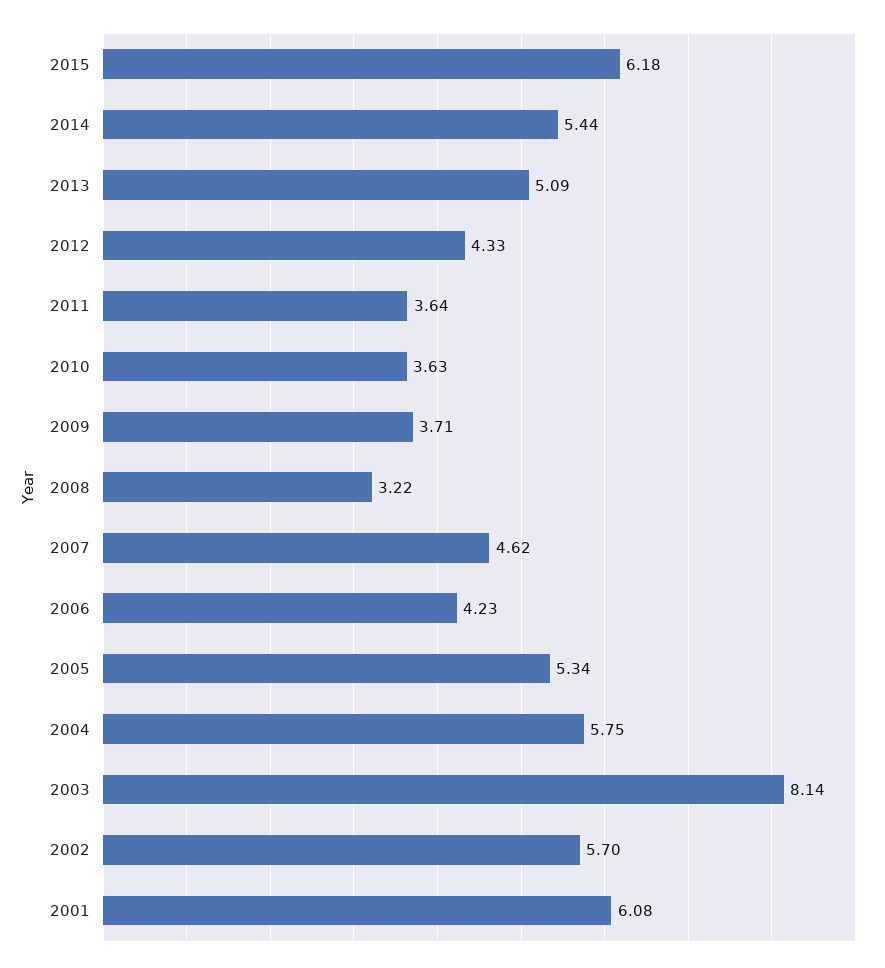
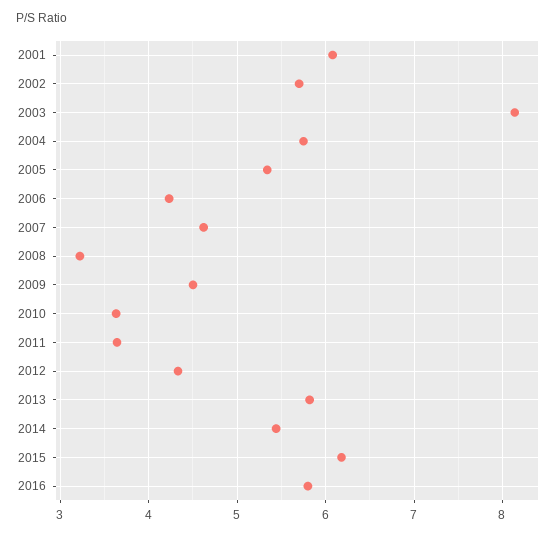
2013: 5.09 -> 5.8
2009: 3.71 -> 4.5
2016: none -> 5.8

